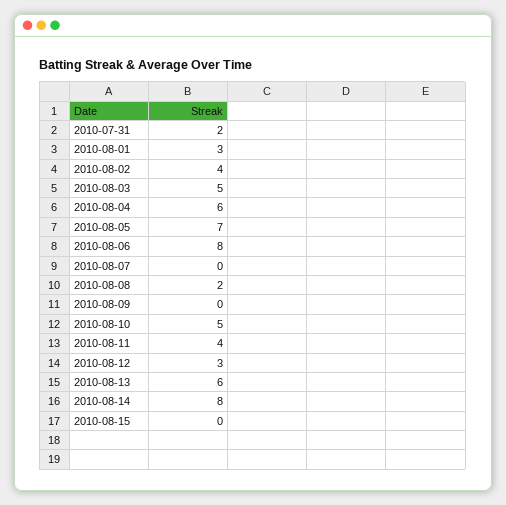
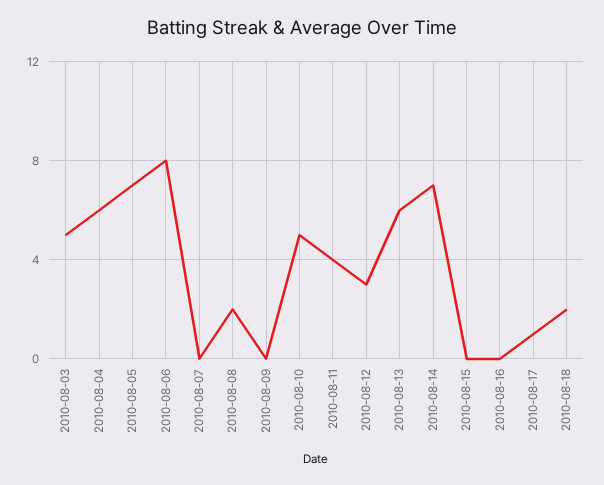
2010-07-31: 2 -> none
2010-08-01: 3 -> none
2010-08-02: 4 -> none
2010-08-14: 8 -> 7
2010-08-16: none -> 0
2010-08-17: none -> 1
2010-08-18: none -> 2

